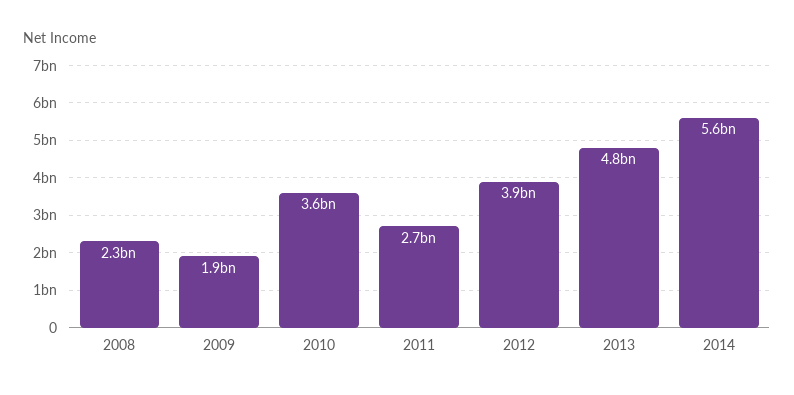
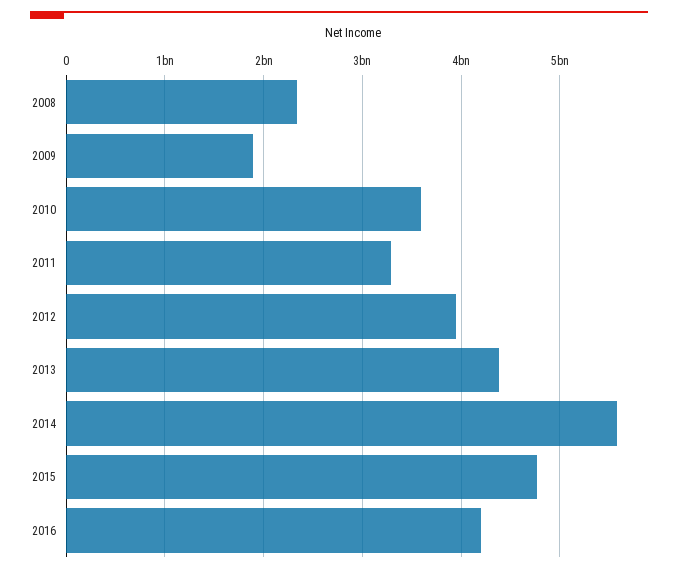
2011: 2700000000 -> 3300000000
2013: 4800000000 -> 4400000000
2015: none -> 4800000000
2016: none -> 4200000000

